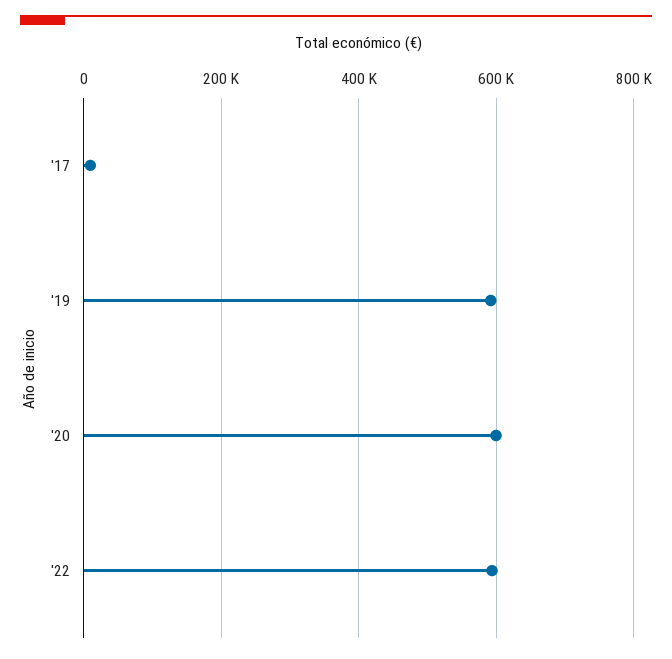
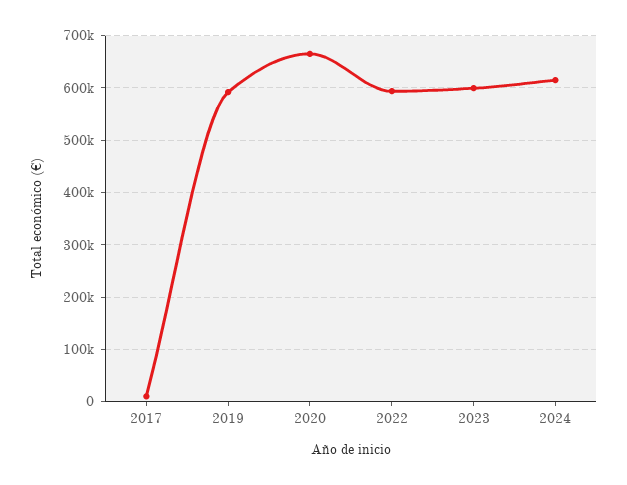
'20: 600000 -> 660000
2023: none -> 600000
2024: none -> 620000

